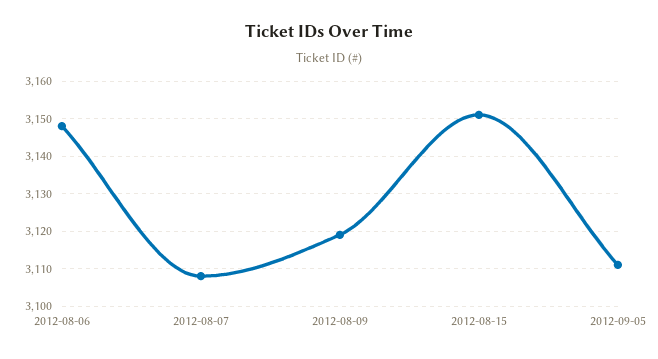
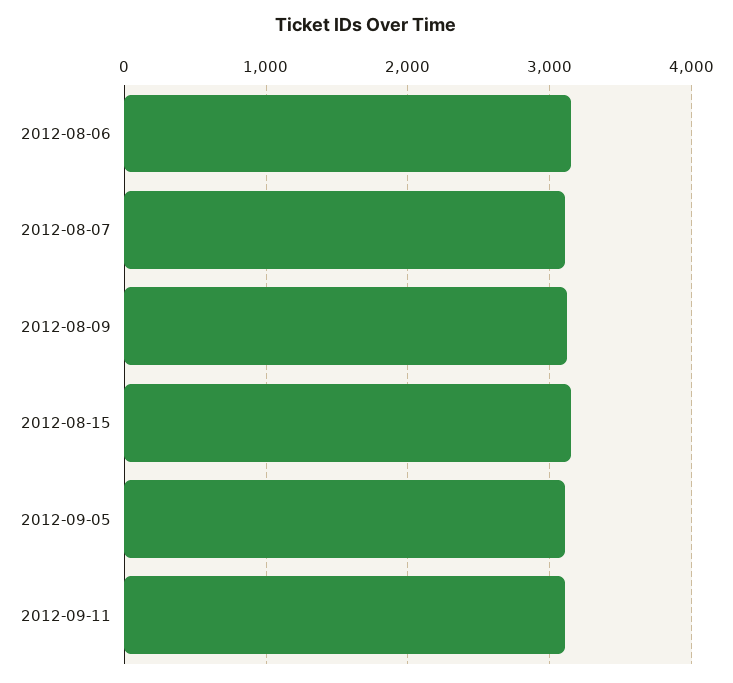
2012-09-11: none -> 3100

